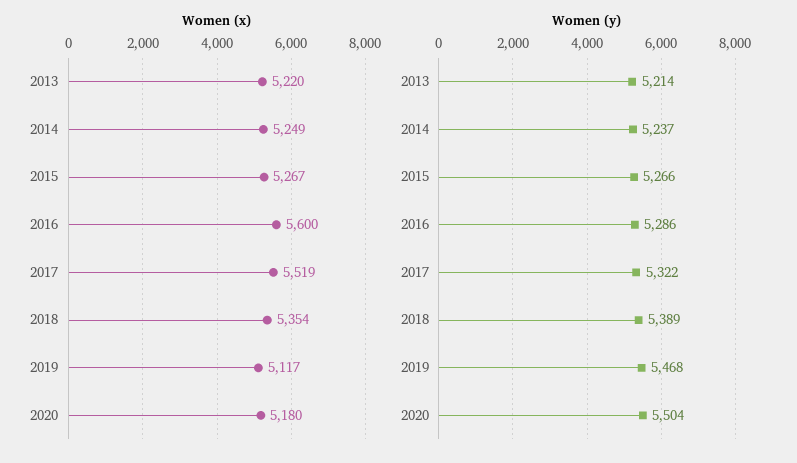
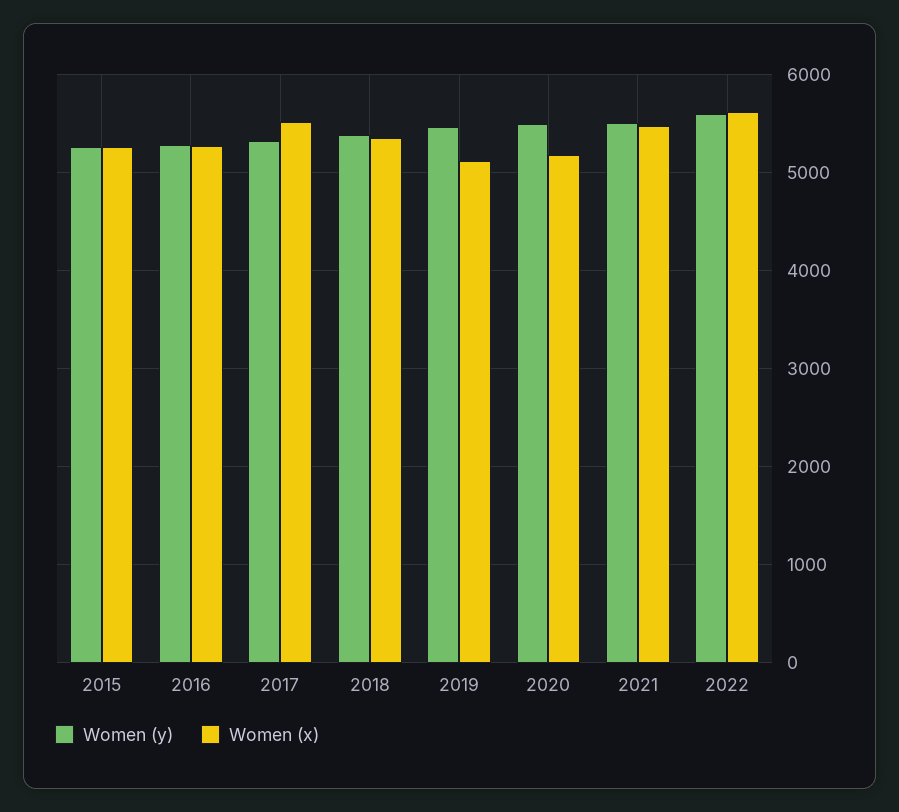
Women (x), 2013: 5220 -> none
Women (x), 2014: 5249 -> none
Women (x), 2016: 5600 -> 5300
Women (y), 2013: 5214 -> none
Women (y), 2014: 5237 -> none
Women (y), 2021: none -> 5500
Women (x), 2021: none -> 5500
Women (y), 2022: none -> 5600
Women (x), 2022: none -> 5600

